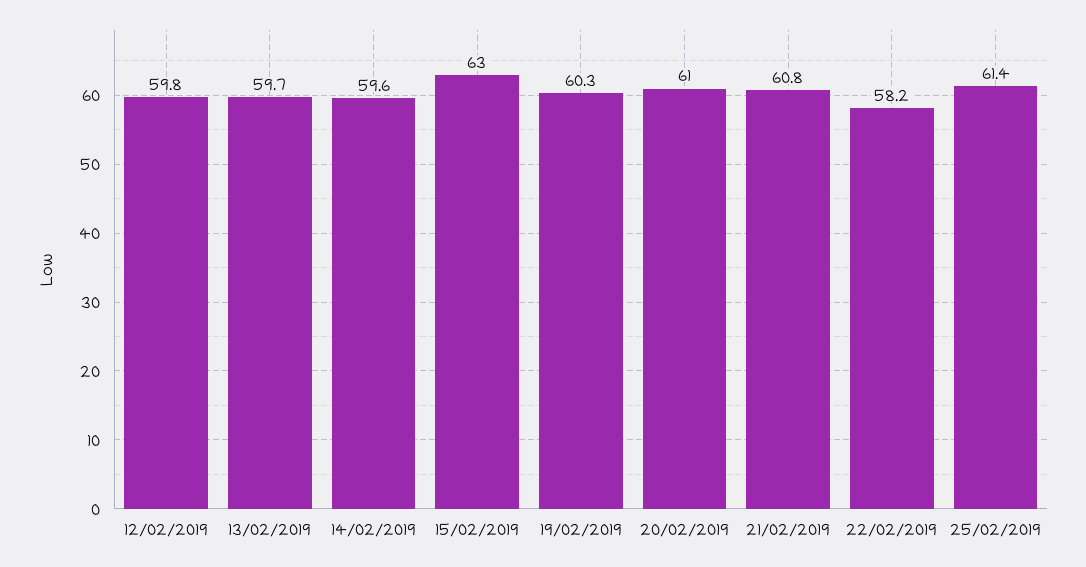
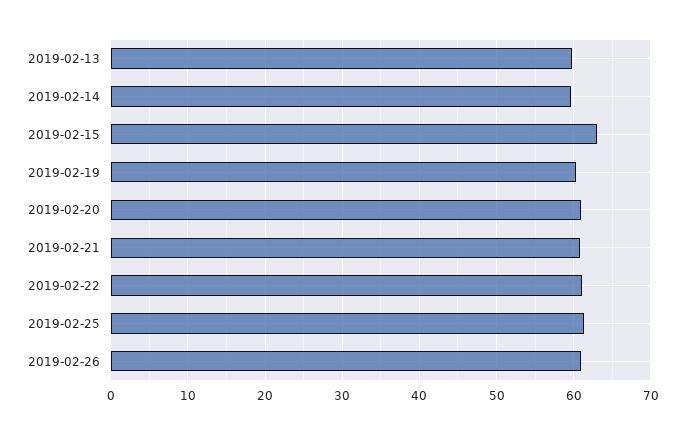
12/02/2019: 59.8 -> none
22/02/2019: 58.2 -> 61
2019-02-26: none -> 61

